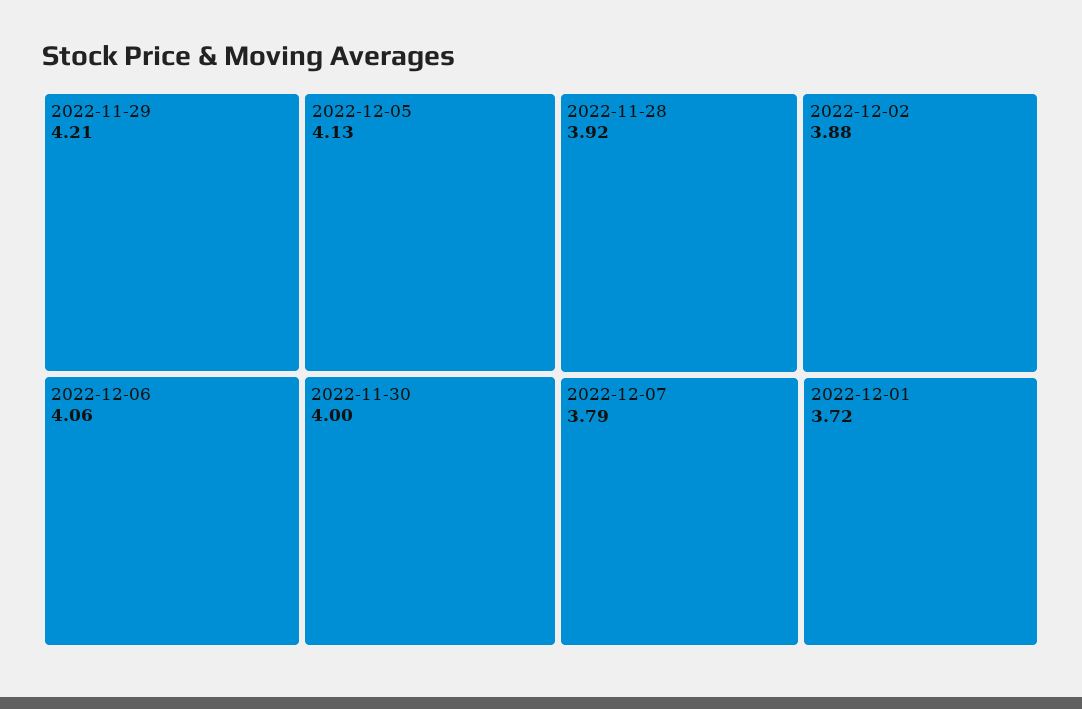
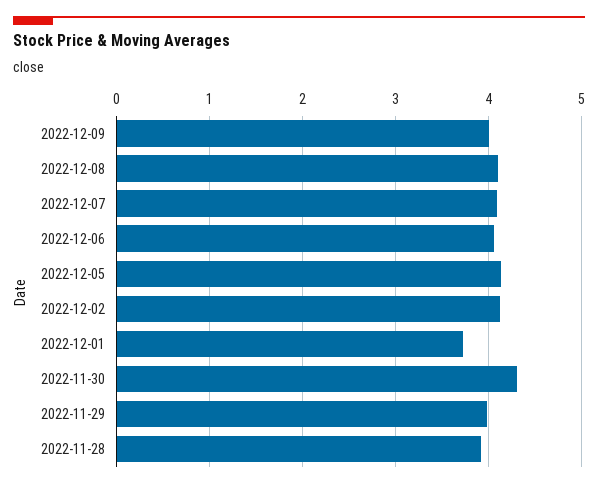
2022-11-29: 4.21 -> 4
2022-11-30: 4 -> 4.3
2022-12-02: 3.88 -> 4.1
2022-12-07: 3.79 -> 4.1
2022-12-09: none -> 4
2022-12-08: none -> 4.1

